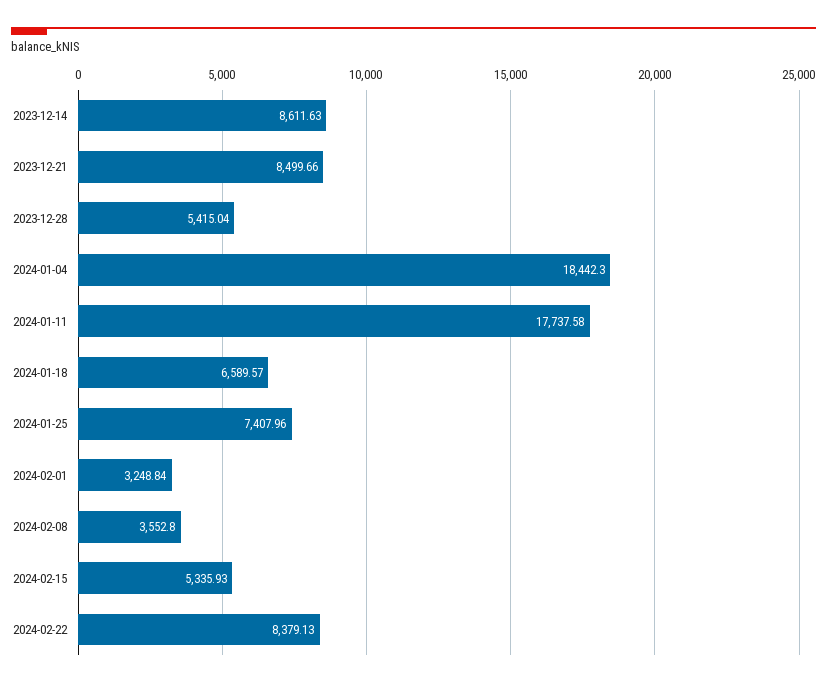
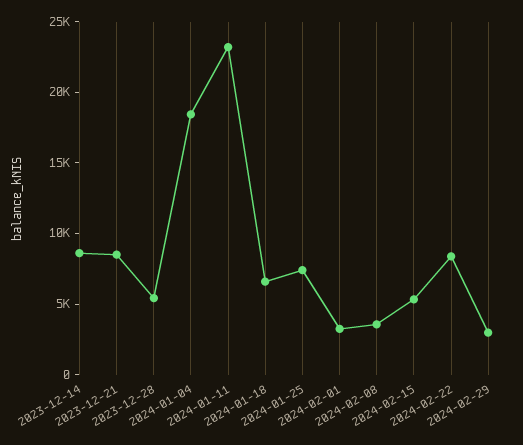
2024-01-11: 17737.58 -> 23000
2024-02-29: none -> 3000

